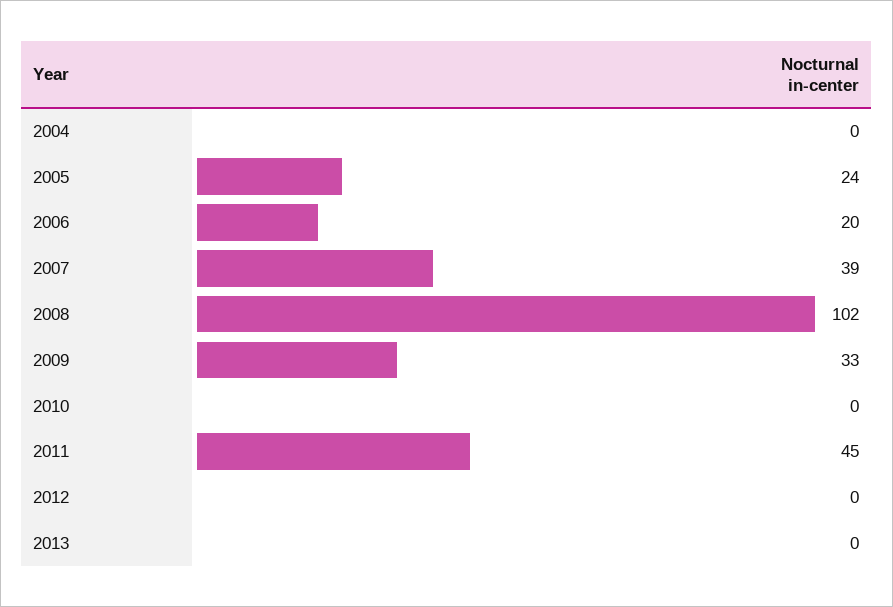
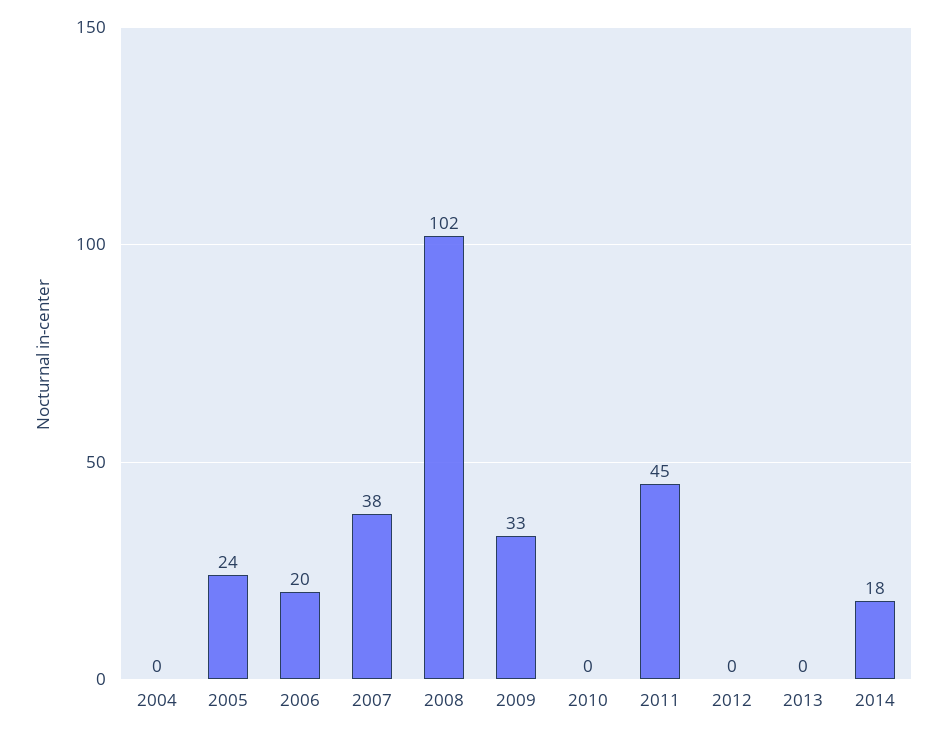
2007: 39 -> 38
2014: none -> 18

